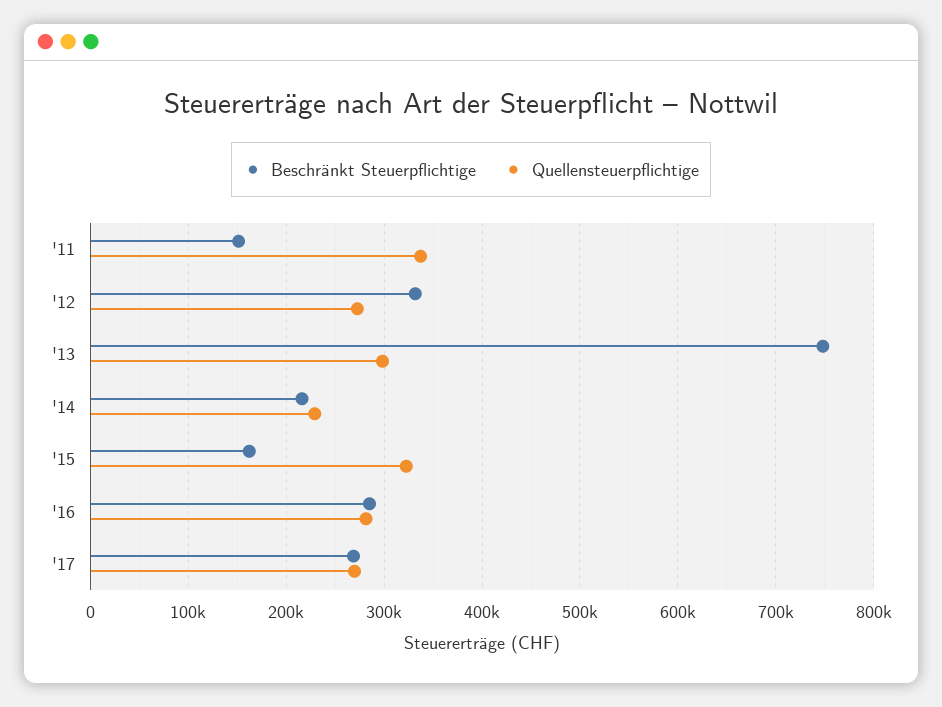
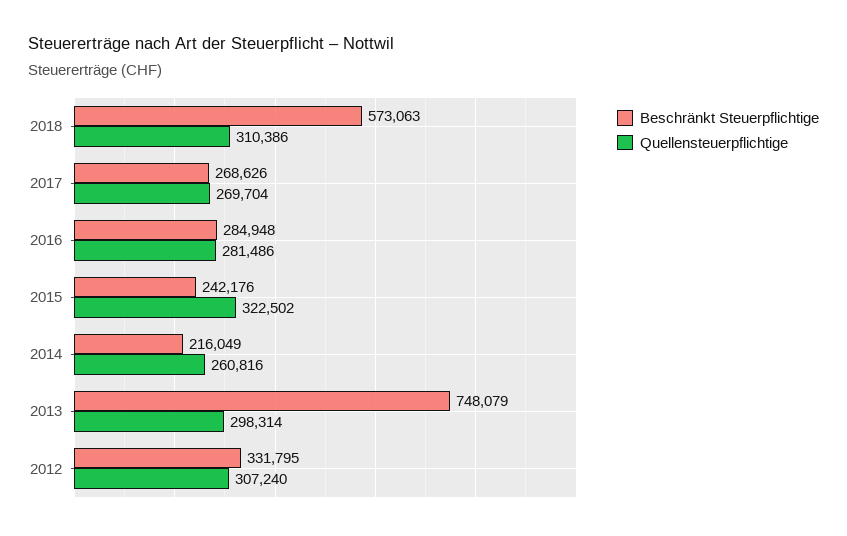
Beschränkt Steuerpflichtige, '11: 150000 -> none
Quellensteuerpflichtige, '11: 340000 -> none
Quellensteuerpflichtige, '12: 270000 -> 307240
Quellensteuerpflichtige, '14: 230000 -> 260816
Beschränkt Steuerpflichtige, '15: 160000 -> 242176
Beschränkt Steuerpflichtige, 2018: none -> 573063
Quellensteuerpflichtige, 2018: none -> 310386

